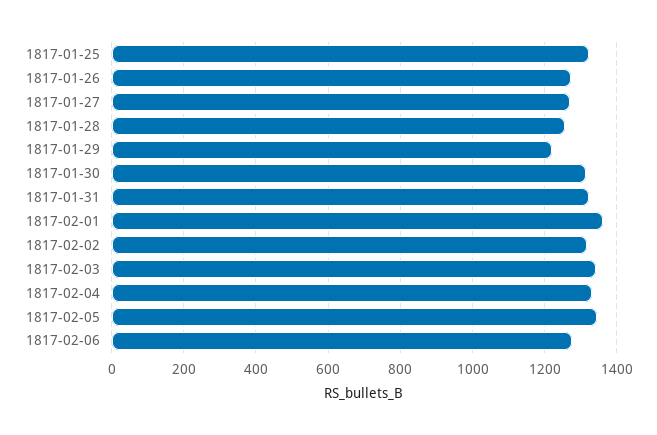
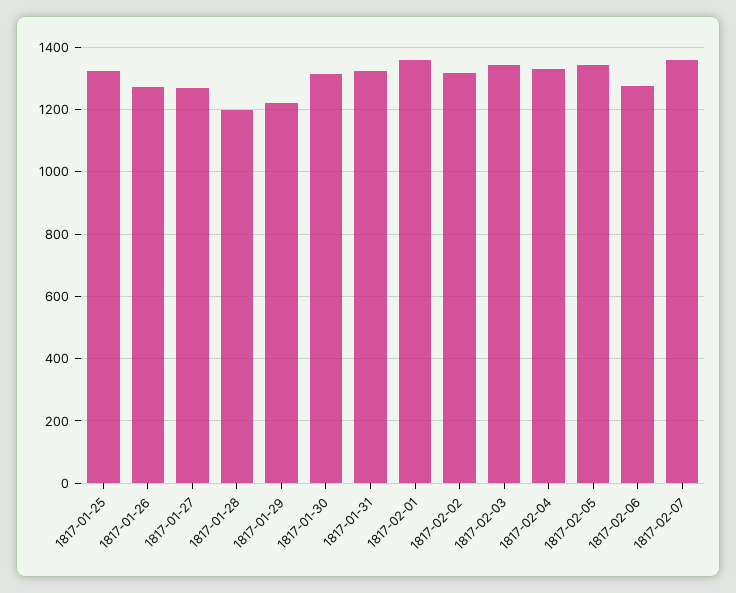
1817-01-28: 1260 -> 1200
1817-02-07: none -> 1360

